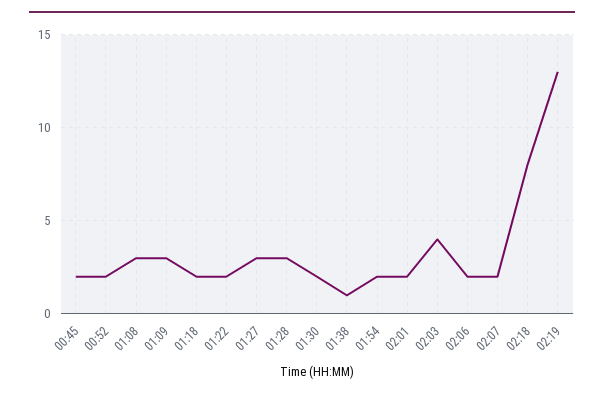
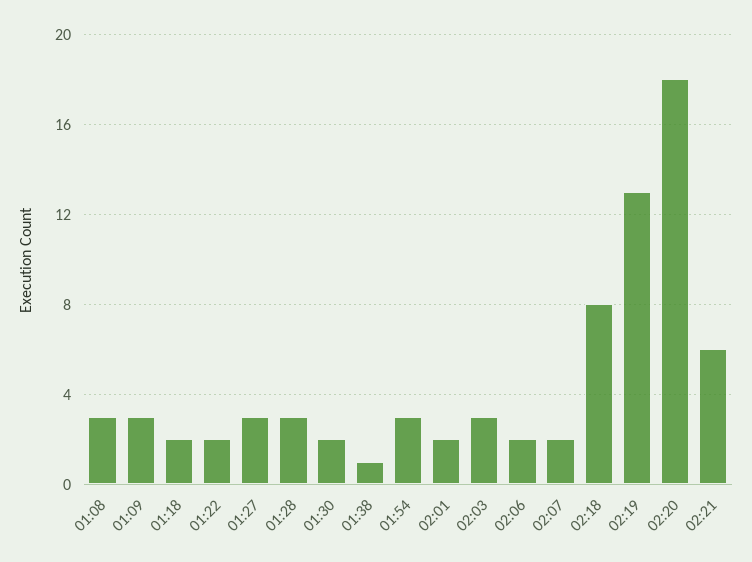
00:45: 2 -> none
00:52: 2 -> none
01:54: 2 -> 3
02:03: 4 -> 3
02:20: none -> 18
02:21: none -> 6

